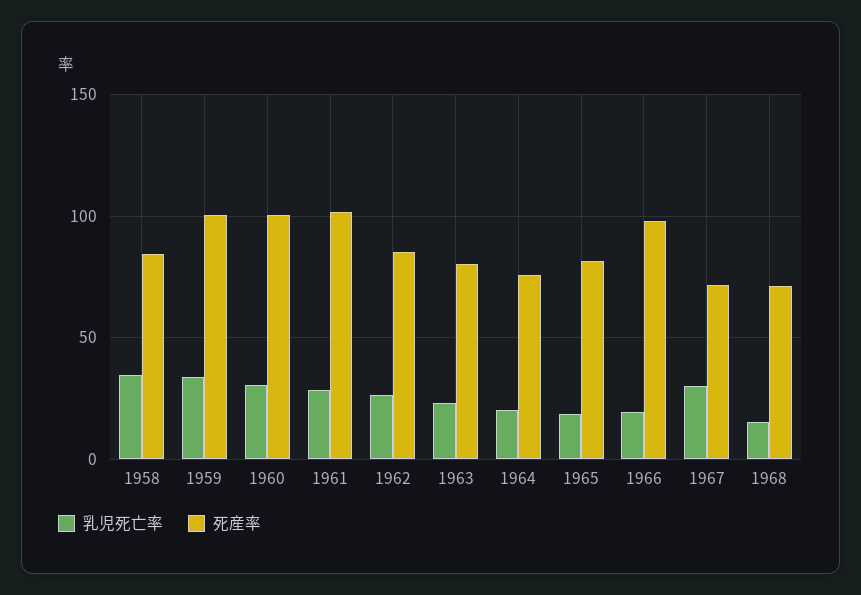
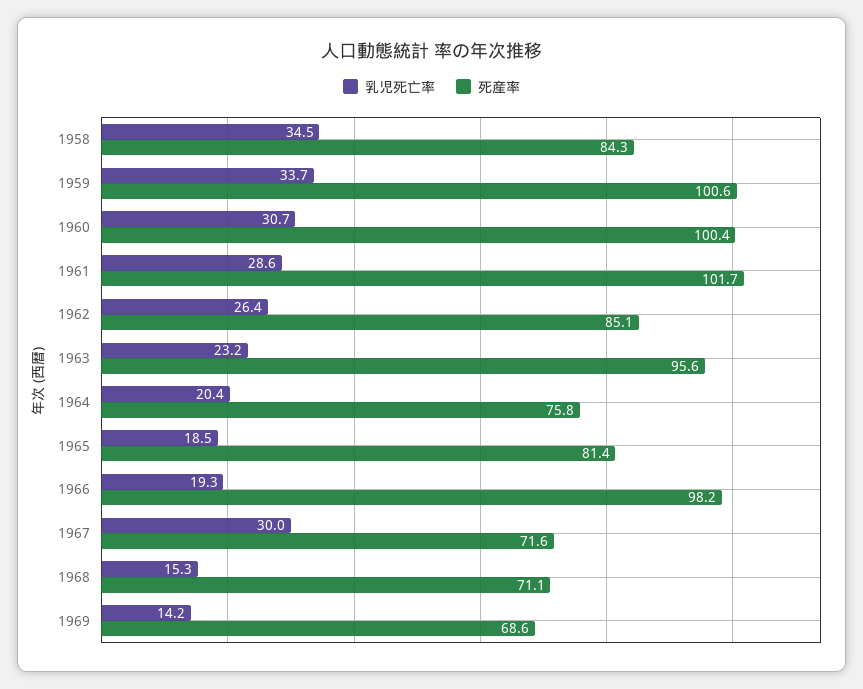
死産率, 1963: 80 -> 95.6
乳児死亡率, 1969: none -> 14.2
死産率, 1969: none -> 68.6

